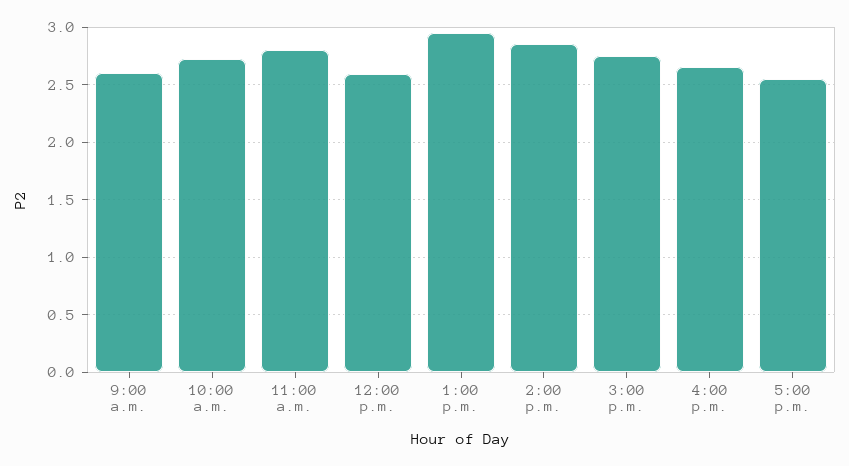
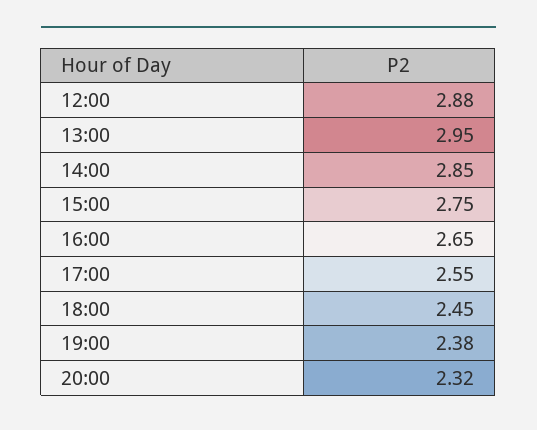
9:00 a.m.: 2.6 -> none
10:00 a.m.: 2.7 -> none
11:00 a.m.: 2.8 -> none
12:00 p.m.: 2.6 -> 2.88
18:00: none -> 2.45
19:00: none -> 2.38
20:00: none -> 2.32

